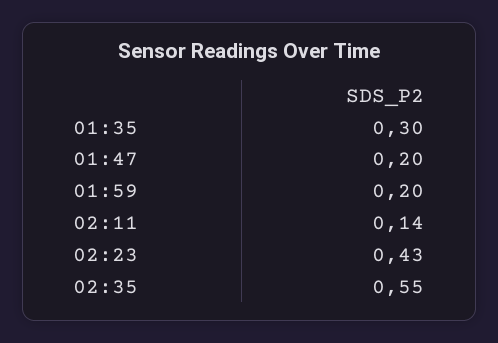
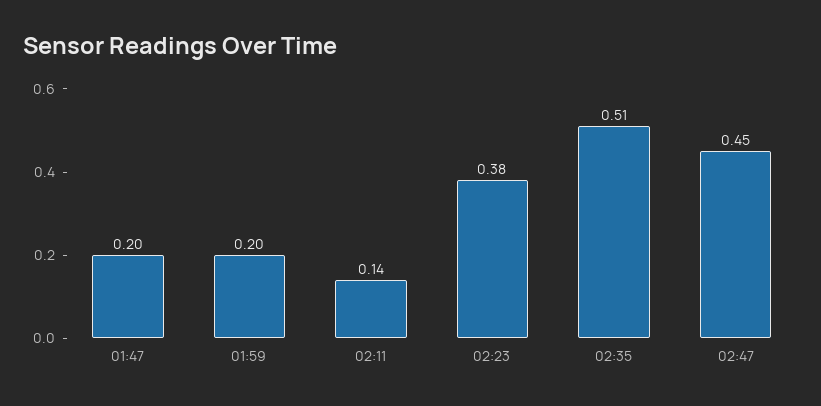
01:35: 0.3 -> none
02:23: 0.43 -> 0.38
02:35: 0.55 -> 0.51
02:47: none -> 0.45

